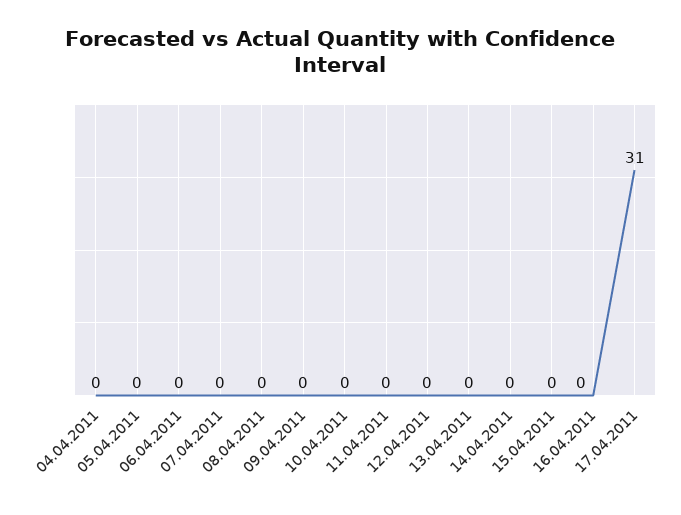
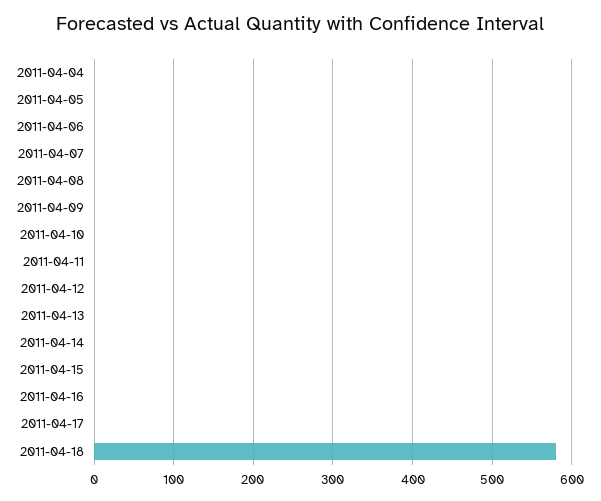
17.04.2011: 31 -> 0
2011-04-18: none -> 580

